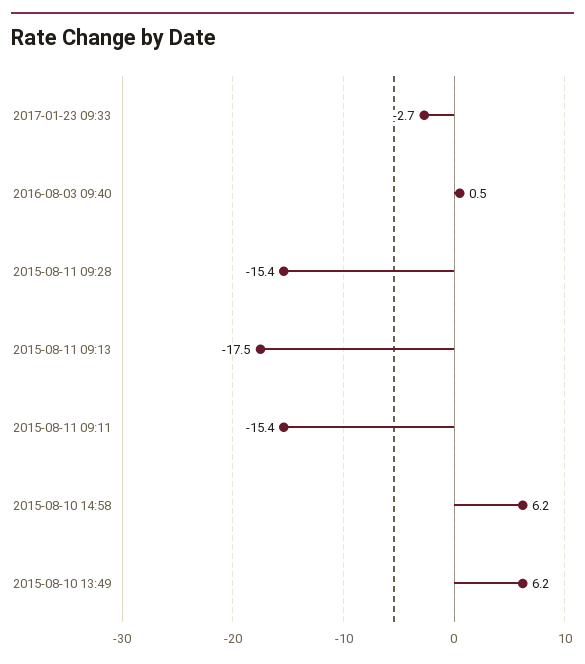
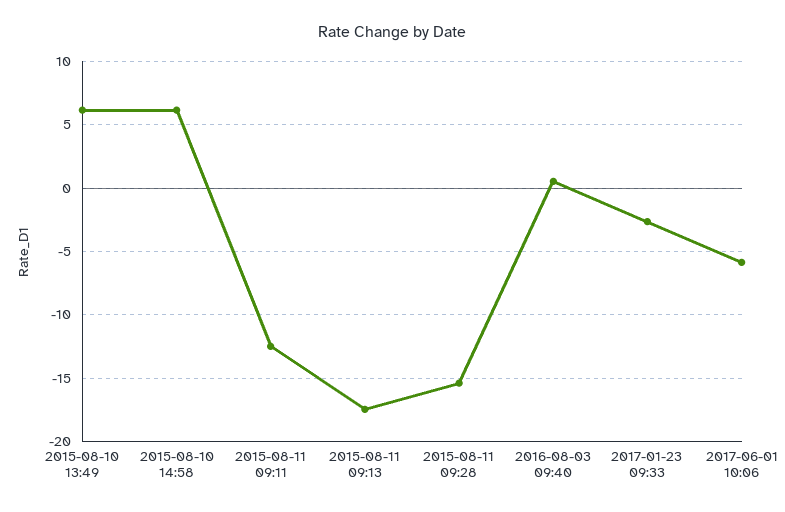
2015-08-11 09:11: -15.4 -> -12.5
2017-06-01 10:06: none -> -6

